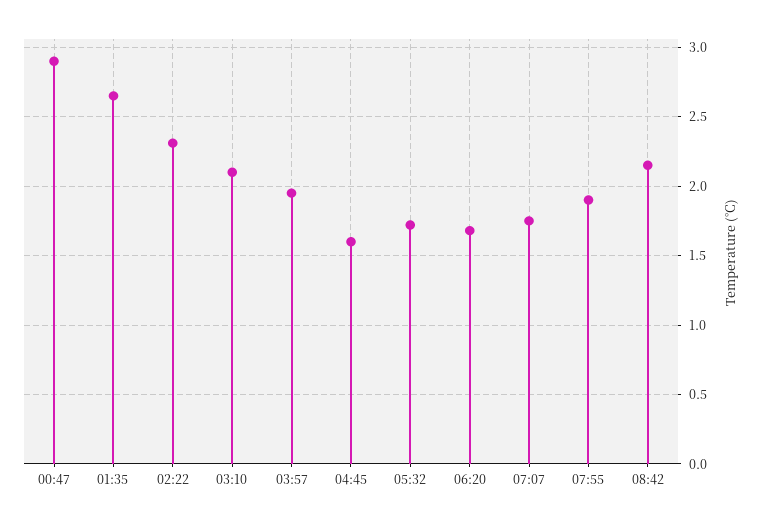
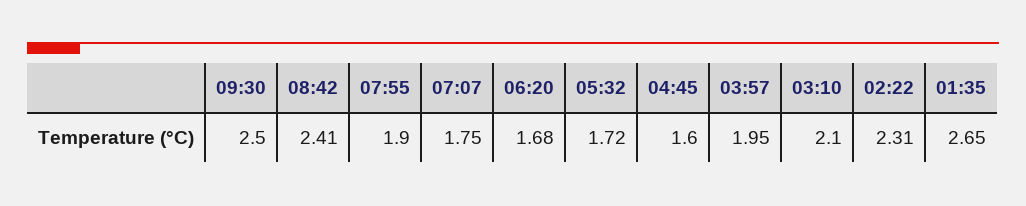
00:47: 2.9 -> none
08:42: 2.15 -> 2.41
09:30: none -> 2.5

